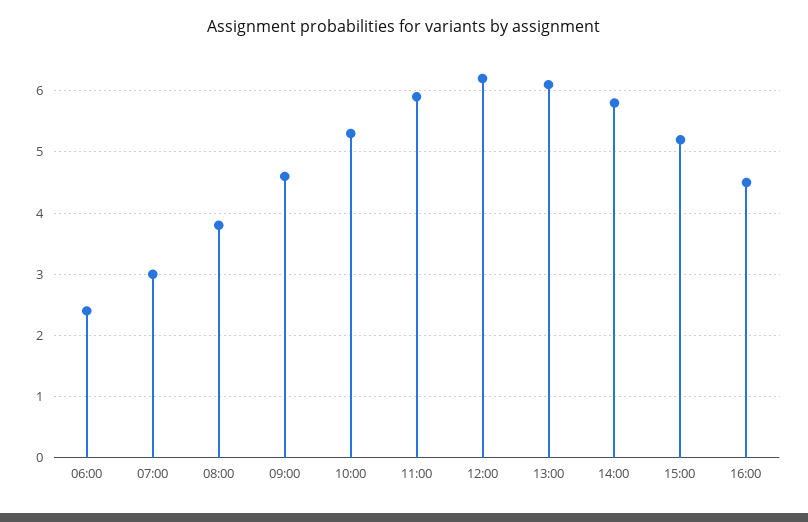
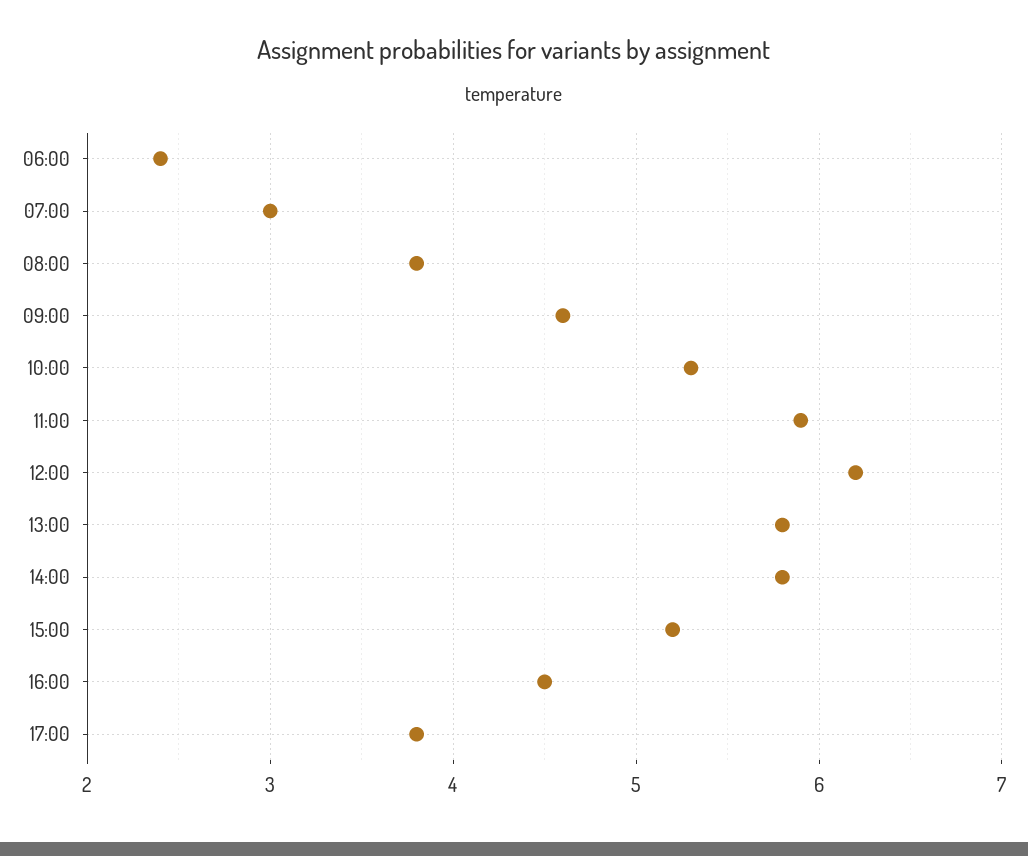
13:00: 6.1 -> 5.8
17:00: none -> 3.8

